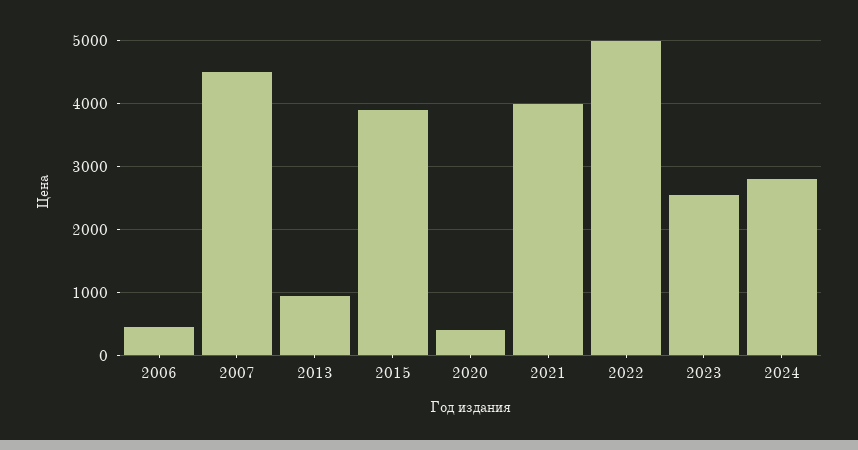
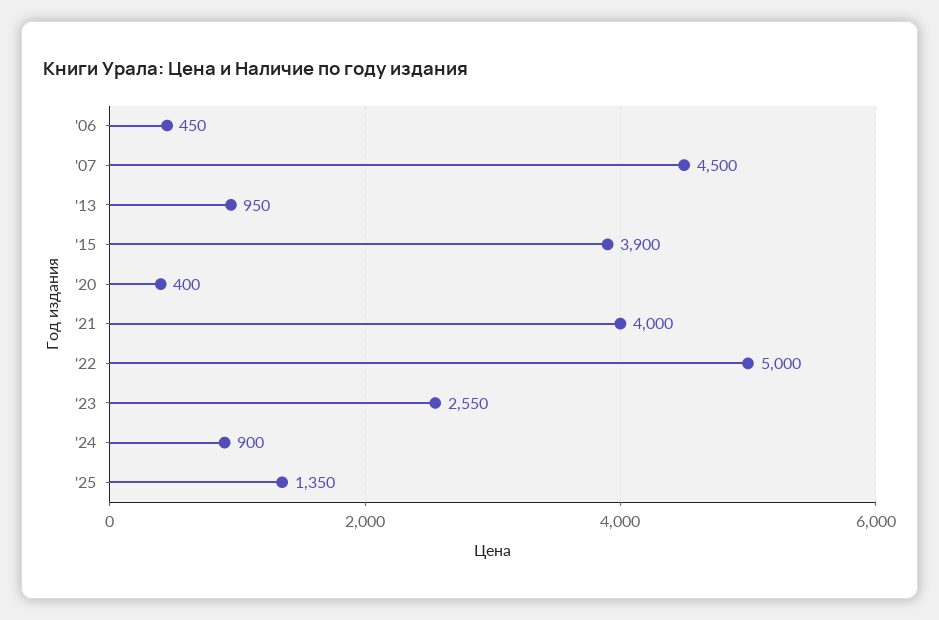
2024: 2800 -> 900
'25: none -> 1350

